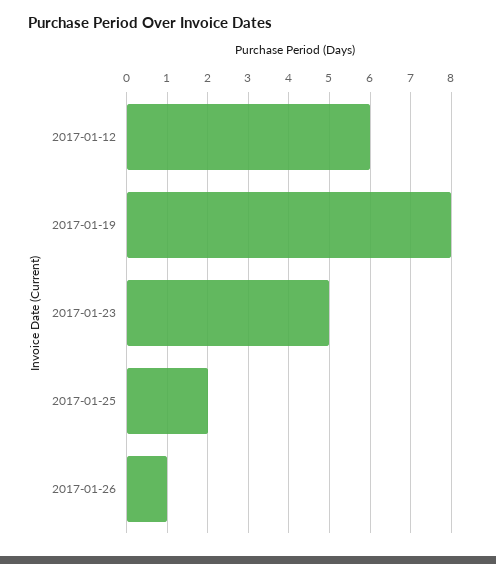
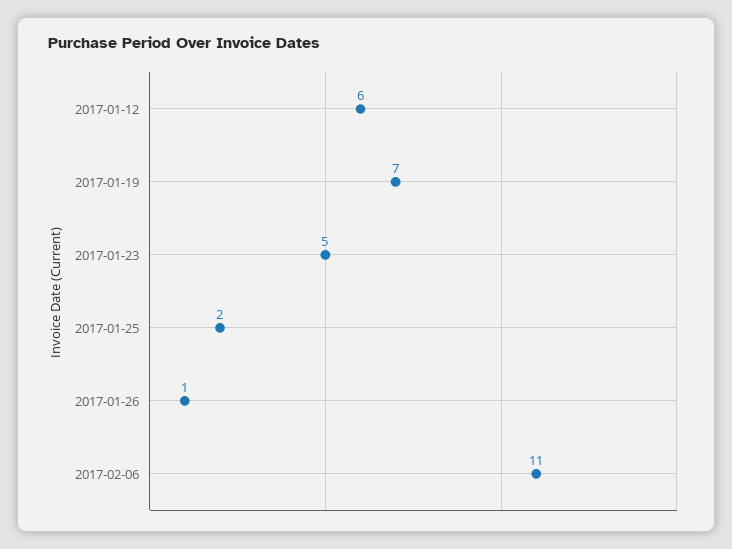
2017-01-19: 8 -> 7
2017-02-06: none -> 11

